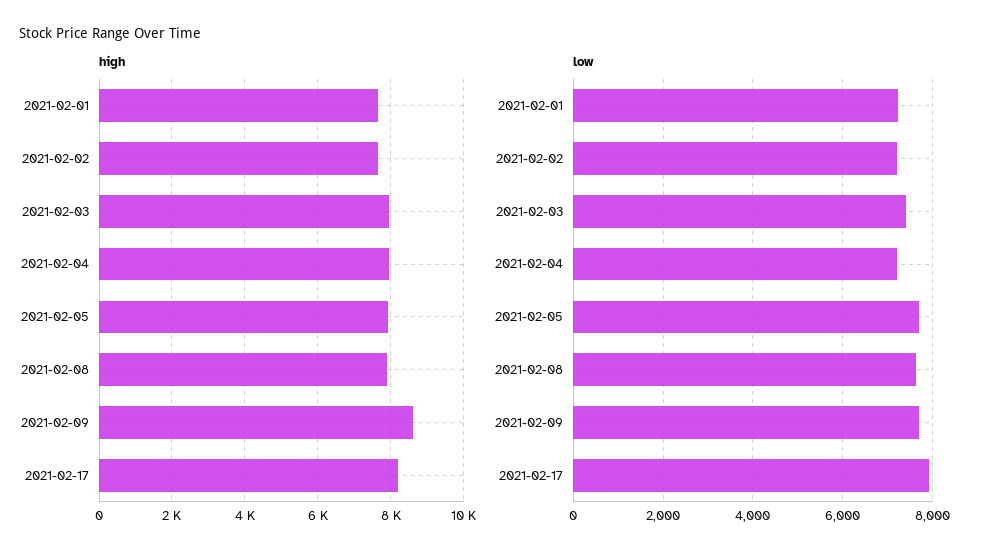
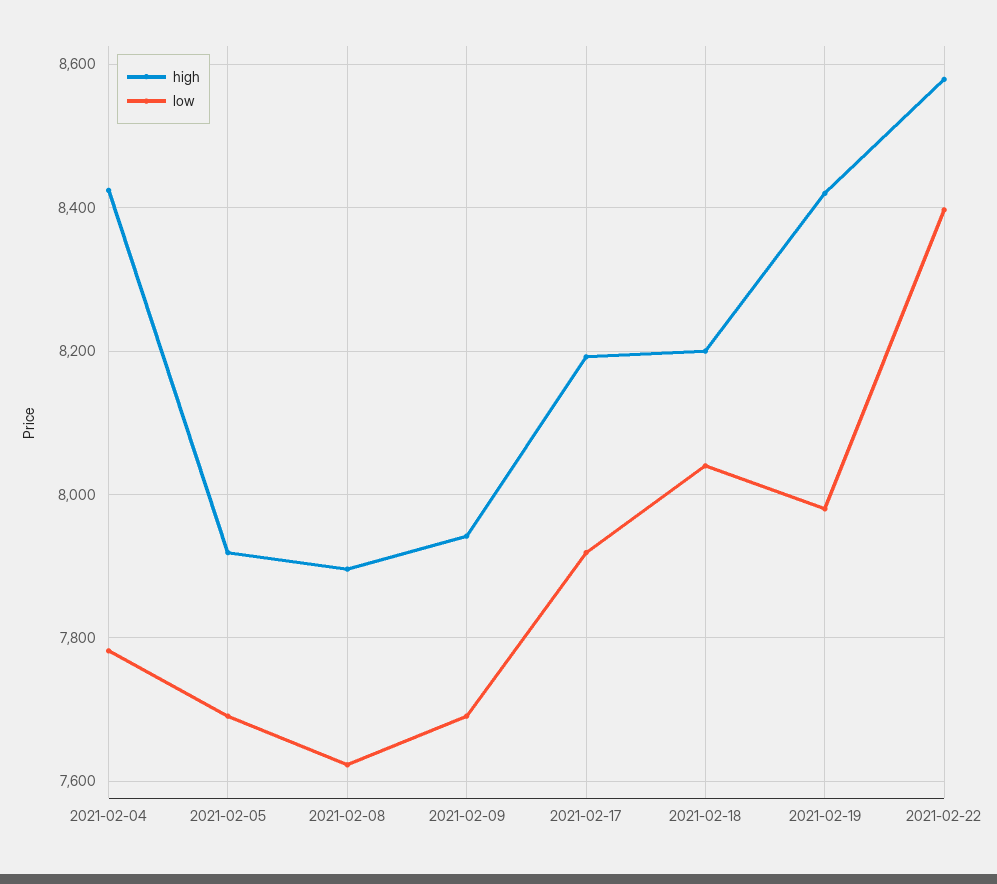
high, 2021-02-01: 7600 -> none
high, 2021-02-02: 7600 -> none
high, 2021-02-03: 8000 -> none
high, 2021-02-04: 8000 -> 8420
high, 2021-02-09: 8600 -> 7940
low, 2021-02-01: 7200 -> none
low, 2021-02-02: 7200 -> none
low, 2021-02-03: 7400 -> none
low, 2021-02-04: 7200 -> 7780
high, 2021-02-18: none -> 8200
low, 2021-02-18: none -> 8040
high, 2021-02-19: none -> 8420
low, 2021-02-19: none -> 7980
high, 2021-02-22: none -> 8580
low, 2021-02-22: none -> 8400

